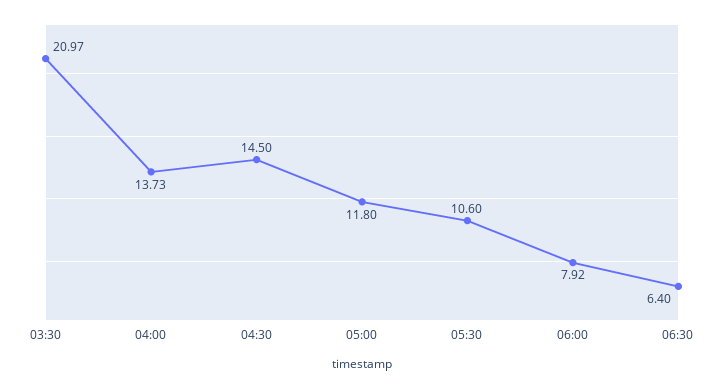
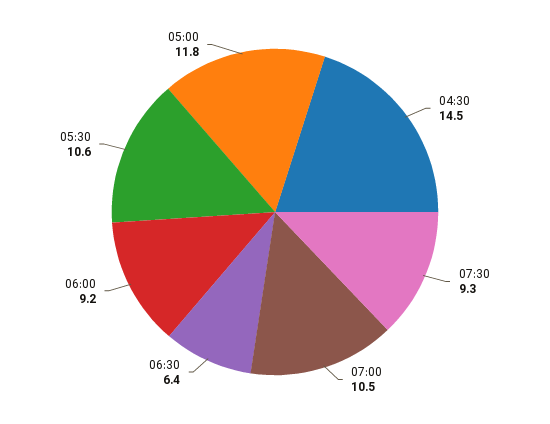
03:30: 20.97 -> none
04:00: 13.73 -> none
06:00: 7.92 -> 9.2
07:30: none -> 9.3
07:00: none -> 10.5

